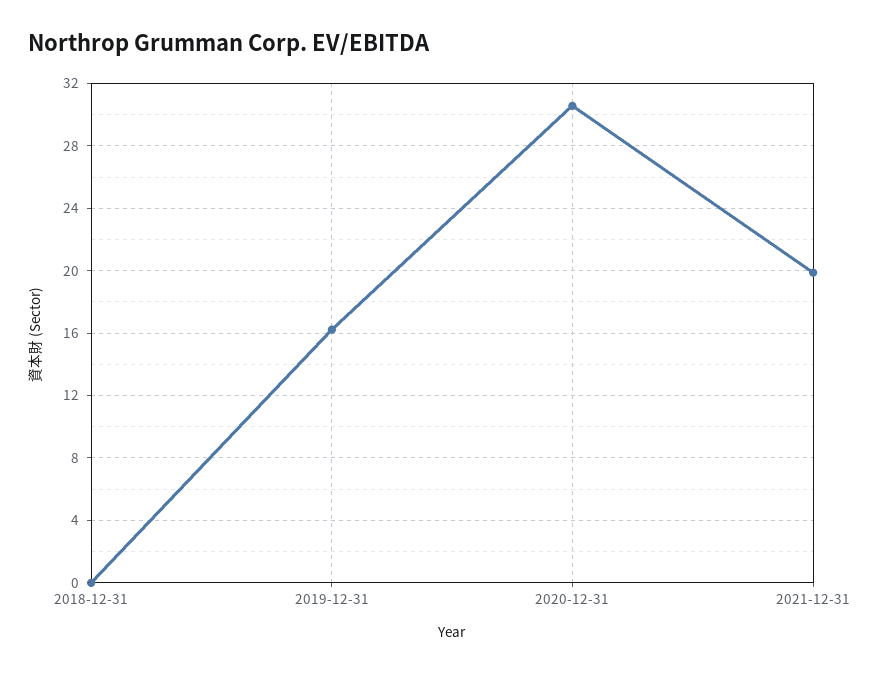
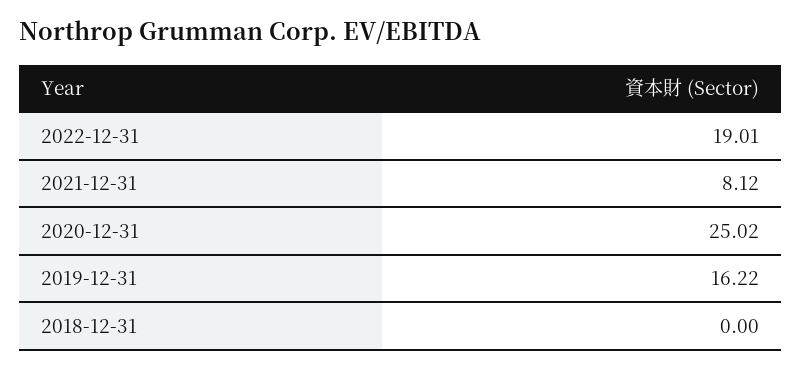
2020-12-31: 30.5 -> 25.02
2021-12-31: 20 -> 8.12
2022-12-31: none -> 19.01

